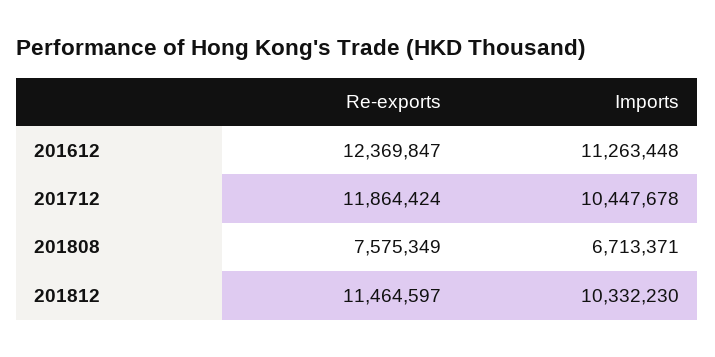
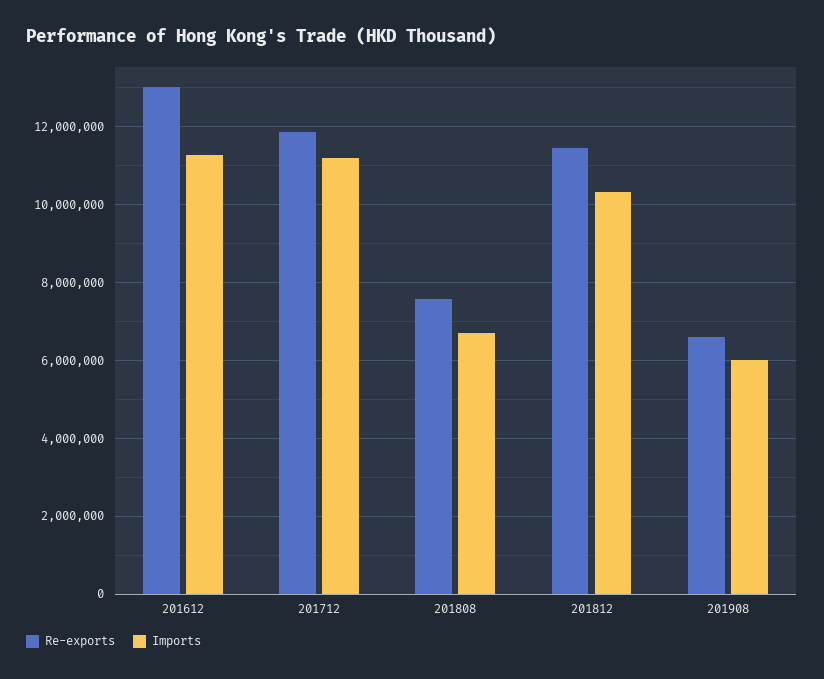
Re-exports, 201612: 12369847 -> 13000000
Imports, 201712: 10447678 -> 11200000
Re-exports, 201908: none -> 6600000
Imports, 201908: none -> 6000000

